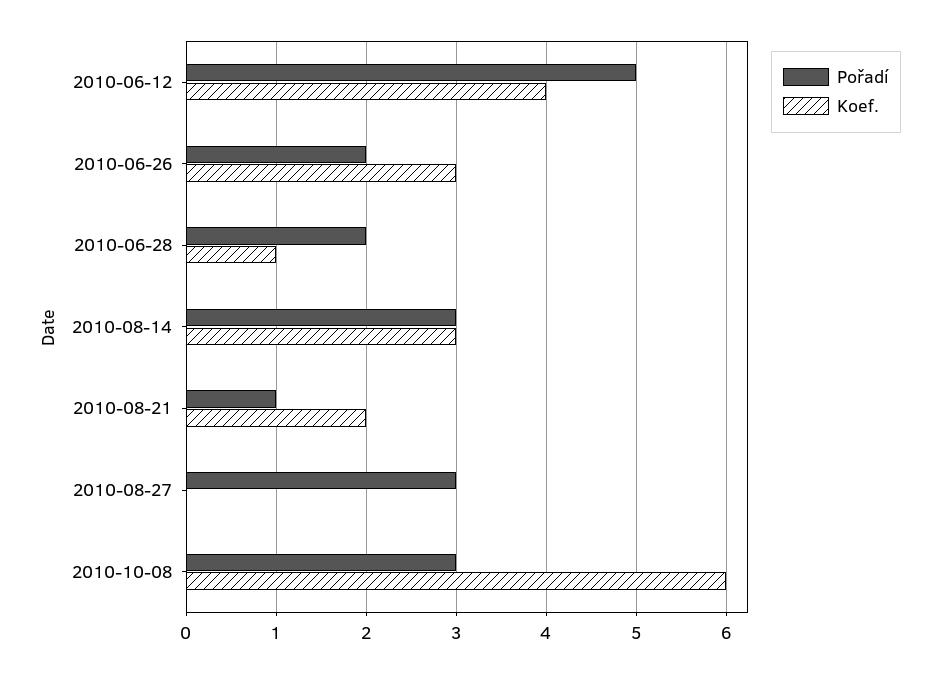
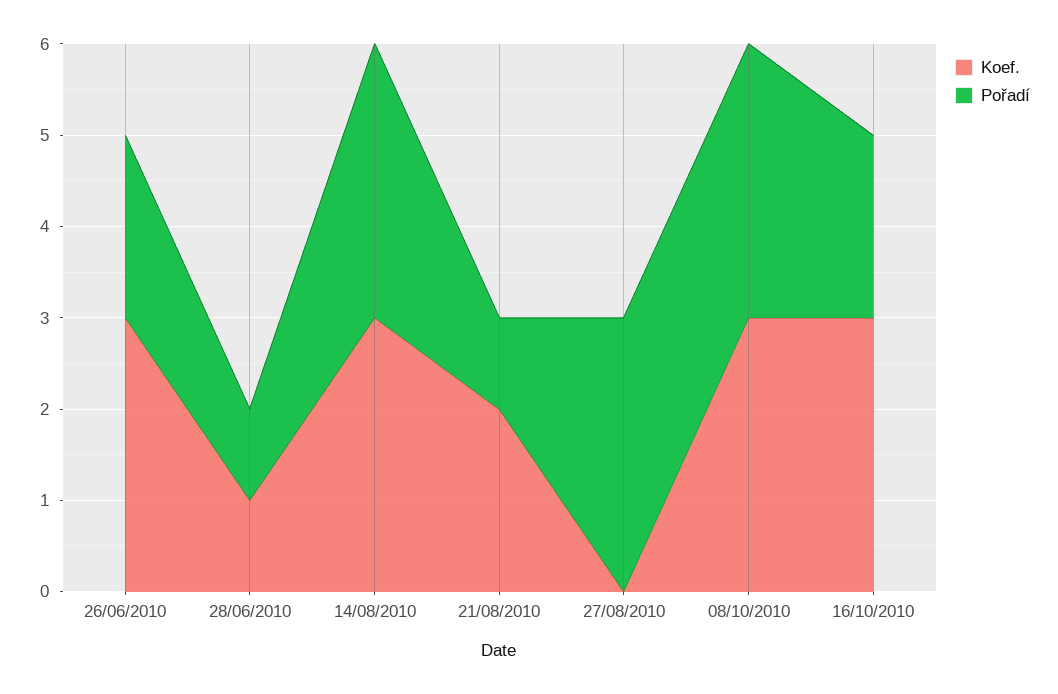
Pořadí, 2010-06-12: 5 -> none
Koef., 2010-06-12: 4 -> none
Pořadí, 2010-06-28: 2 -> 1
Koef., 2010-10-08: 6 -> 3
Koef., 16/10/2010: none -> 3
Pořadí, 16/10/2010: none -> 2

